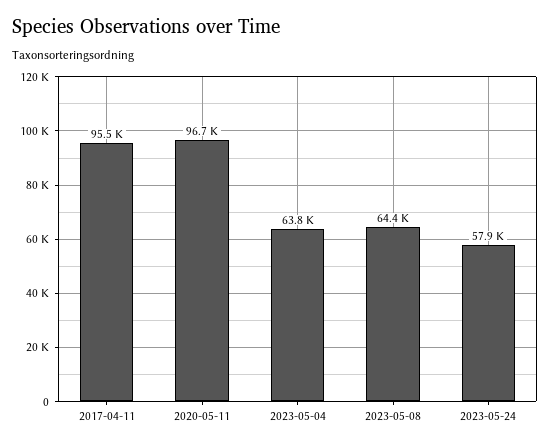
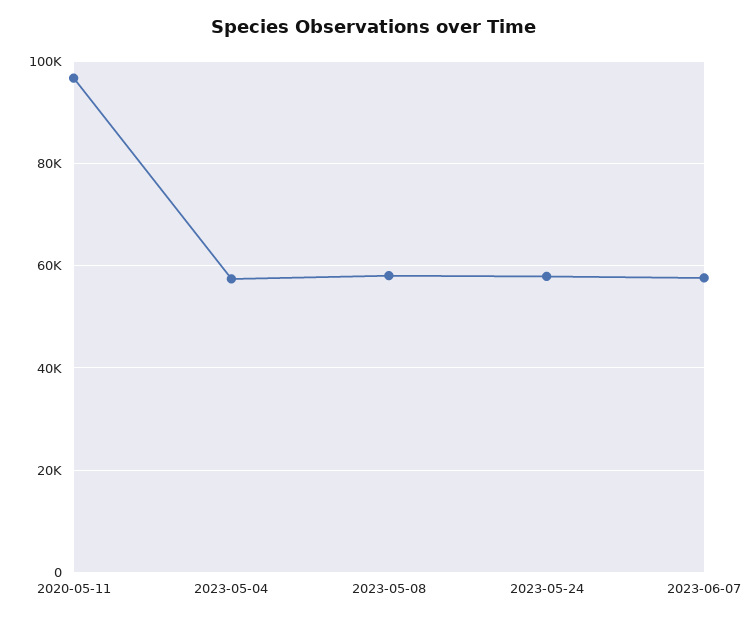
2017-04-11: 95500 -> none
2023-05-04: 63800 -> 58000
2023-05-08: 64400 -> 58000
2023-06-07: none -> 58000

